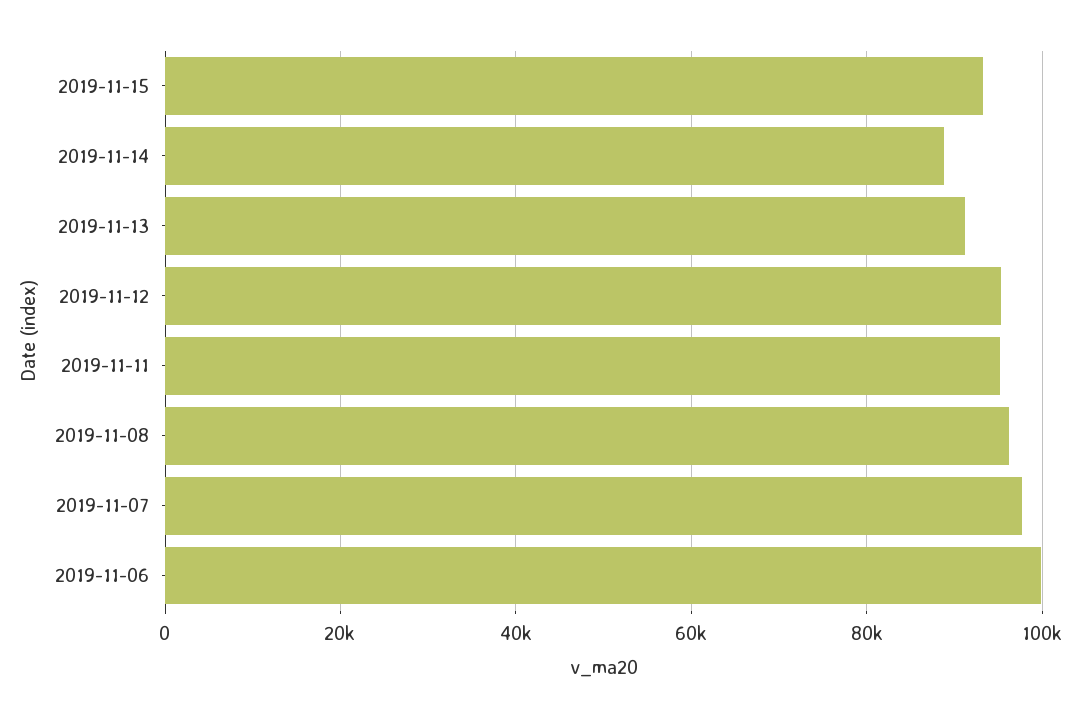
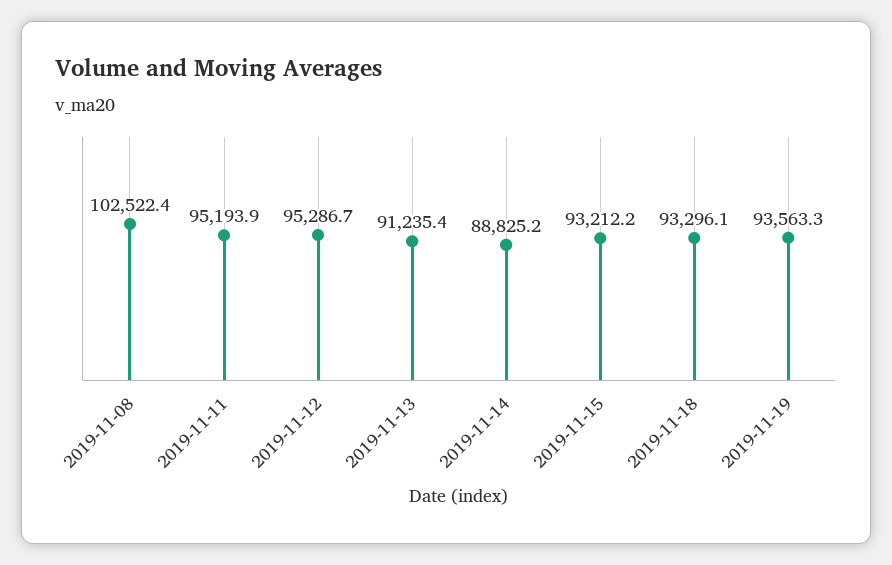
2019-11-08: 96000 -> 102522.4
2019-11-07: 98000 -> none
2019-11-06: 100000 -> none
2019-11-18: none -> 93296.1
2019-11-19: none -> 93563.3

